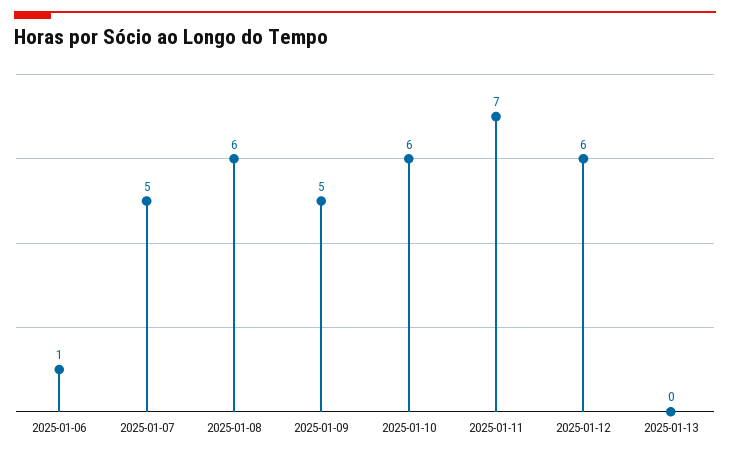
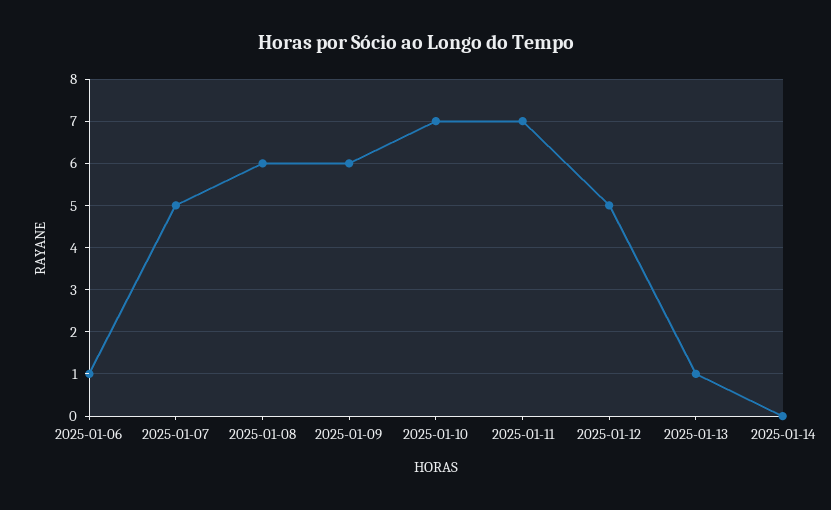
2025-01-09: 5 -> 6
2025-01-10: 6 -> 7
2025-01-12: 6 -> 5
2025-01-13: 0 -> 1
2025-01-14: none -> 0

